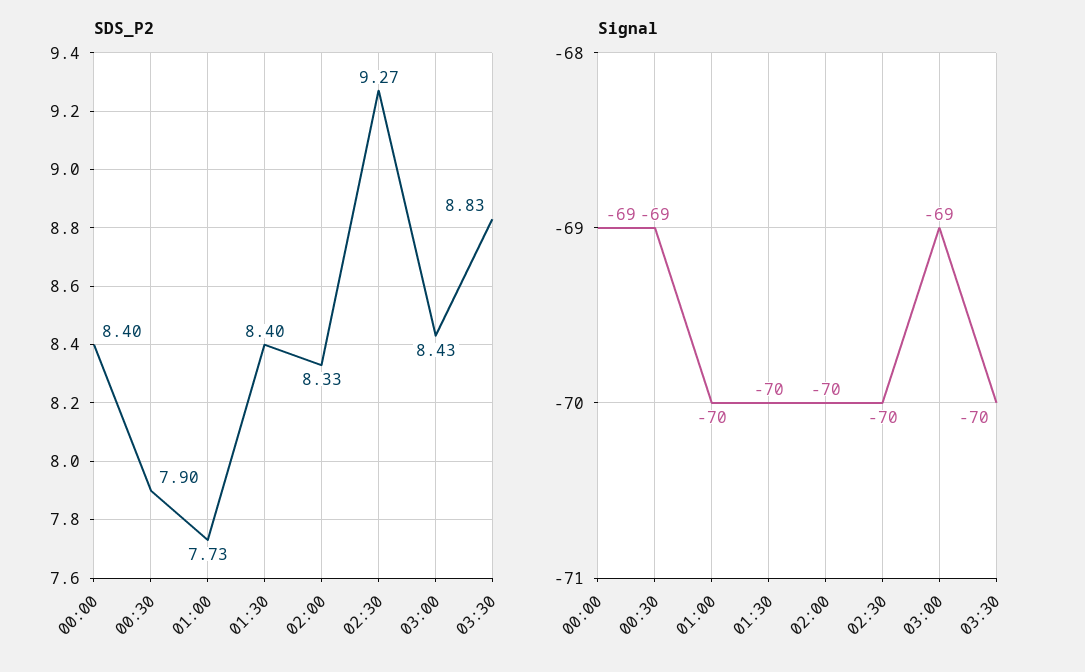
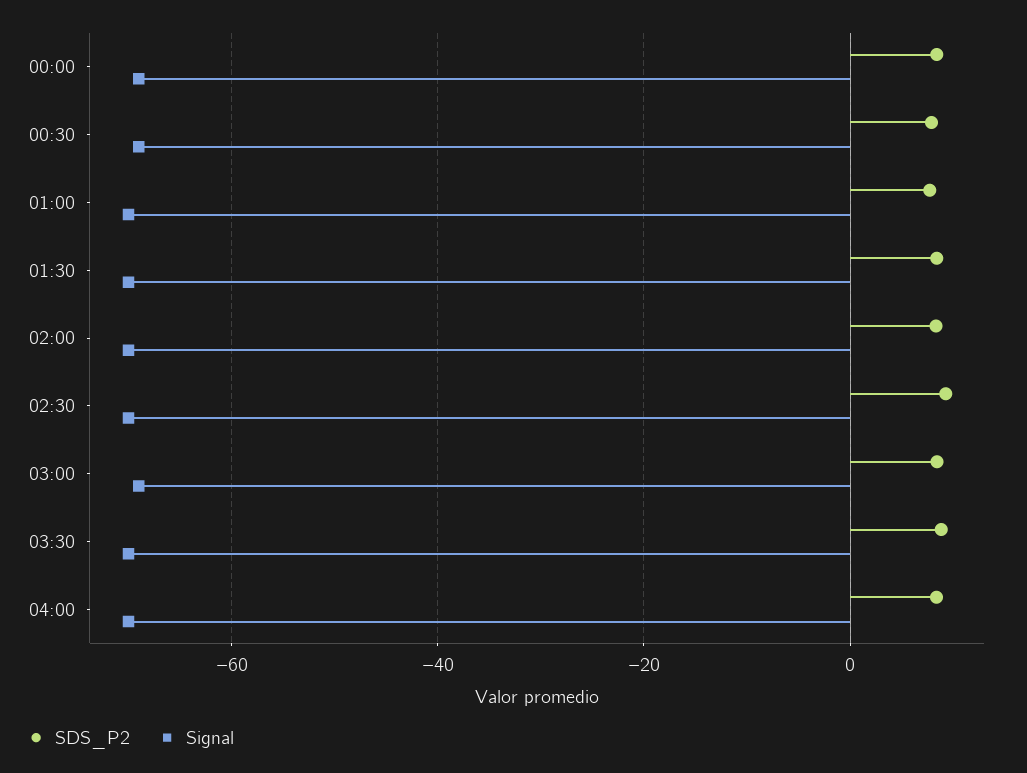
SDS_P2, 04:00: none -> 8
Signal, 04:00: none -> -70

